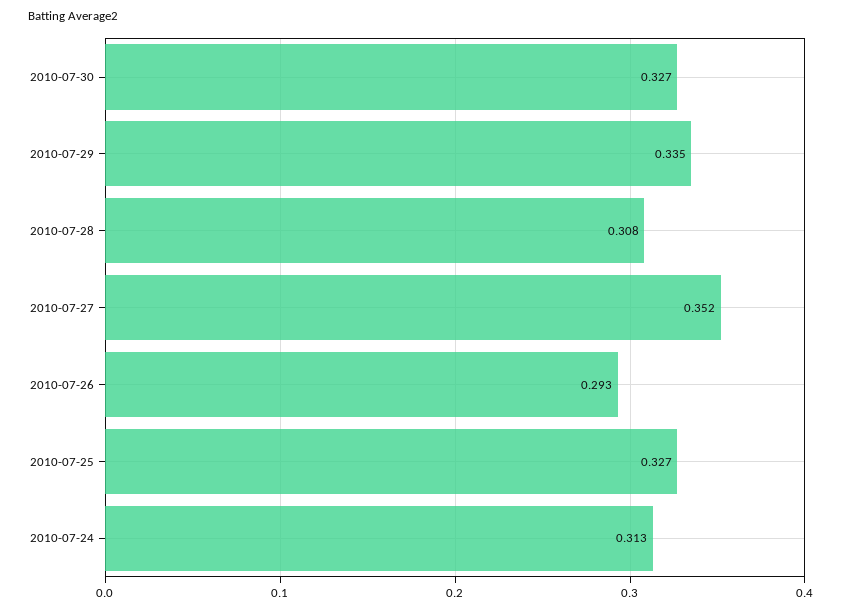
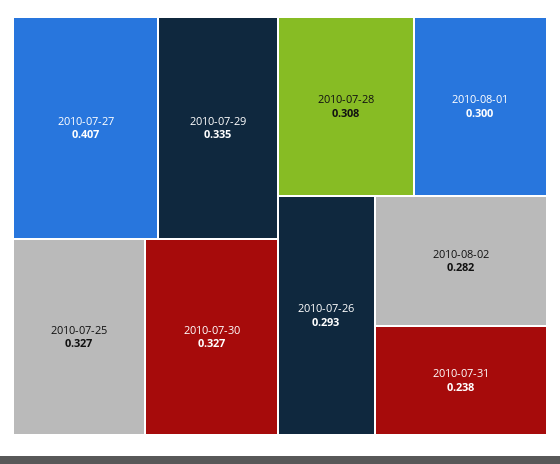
2010-07-27: 0.352 -> 0.407
2010-07-24: 0.313 -> none
2010-08-01: none -> 0.3
2010-08-02: none -> 0.282
2010-07-31: none -> 0.238

